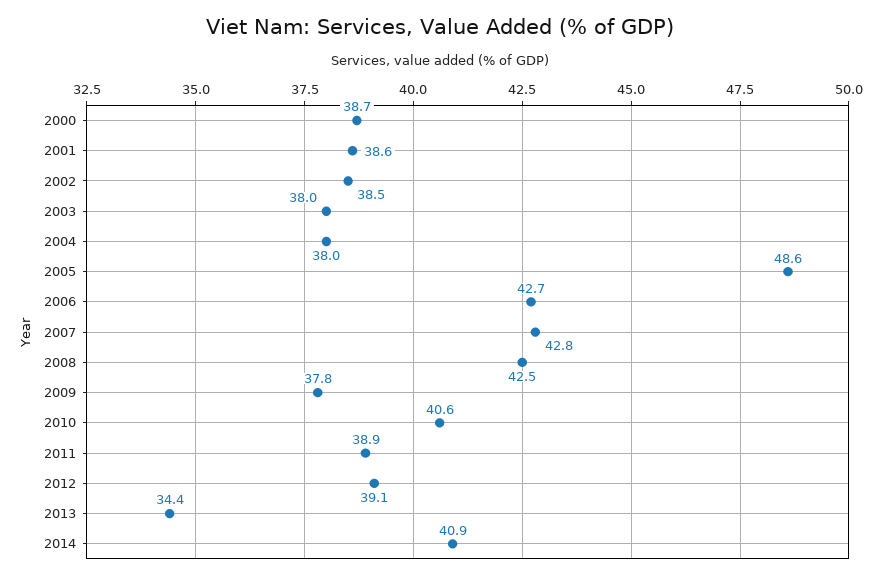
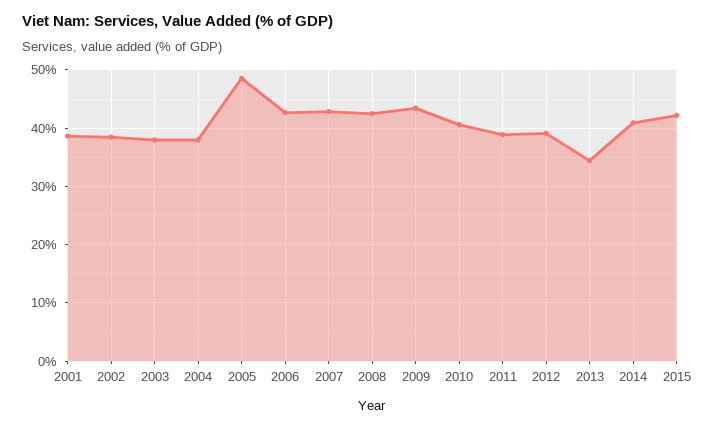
2000: 38.7 -> none
2009: 37.8 -> 44
2015: none -> 42

